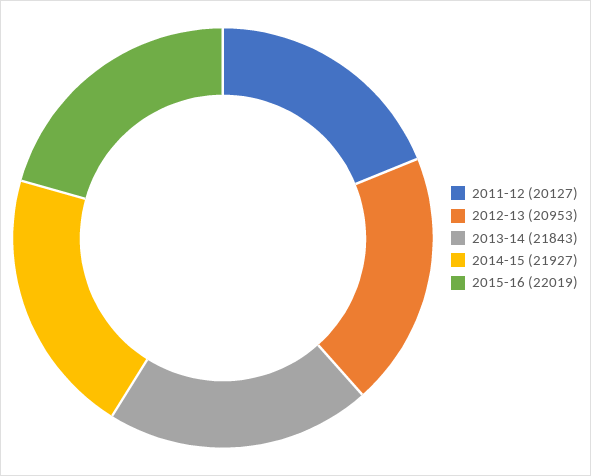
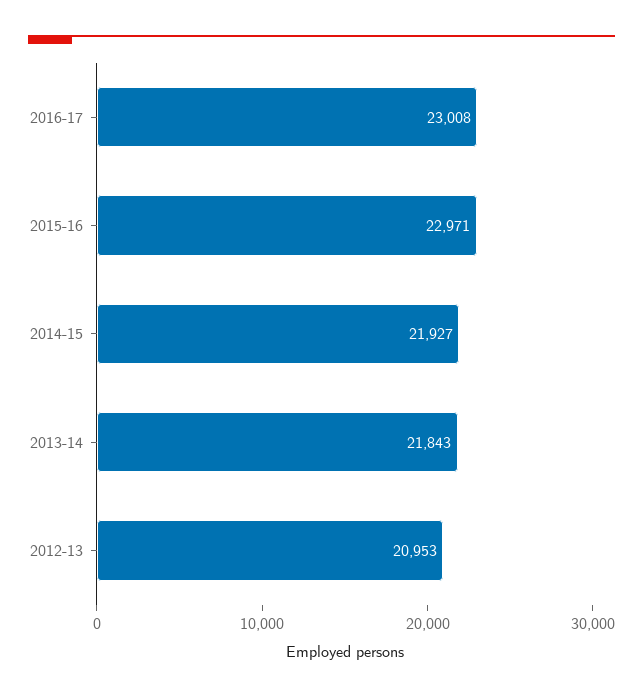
2011-12: 20127 -> none
2015-16: 22019 -> 22971
2016-17: none -> 23008

